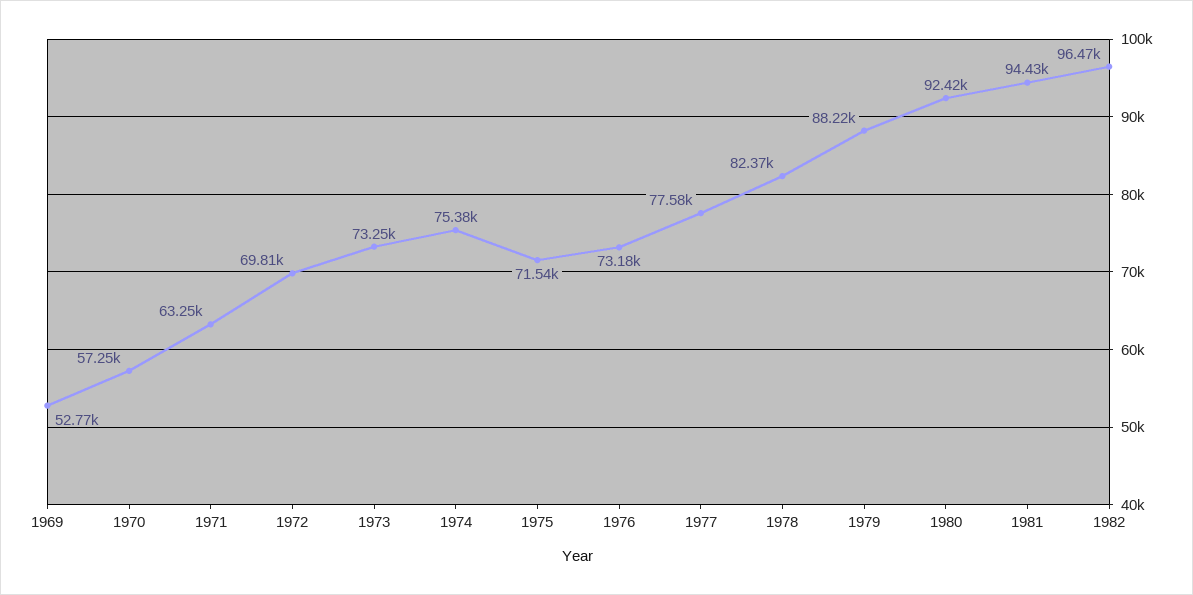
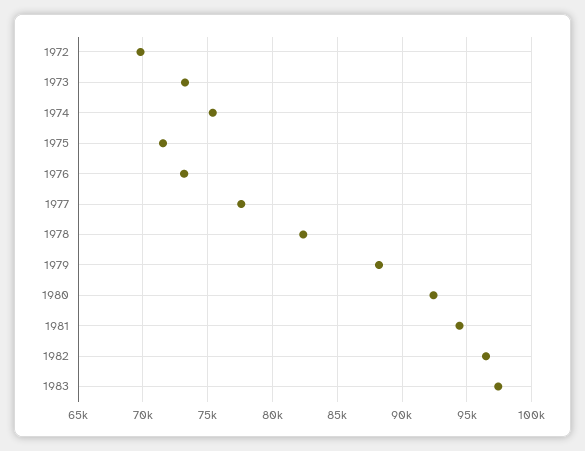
1969: 52770 -> none
1970: 57250 -> none
1971: 63250 -> none
1983: none -> 97500

